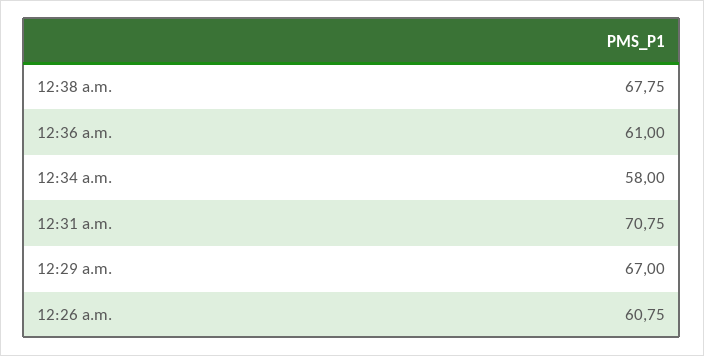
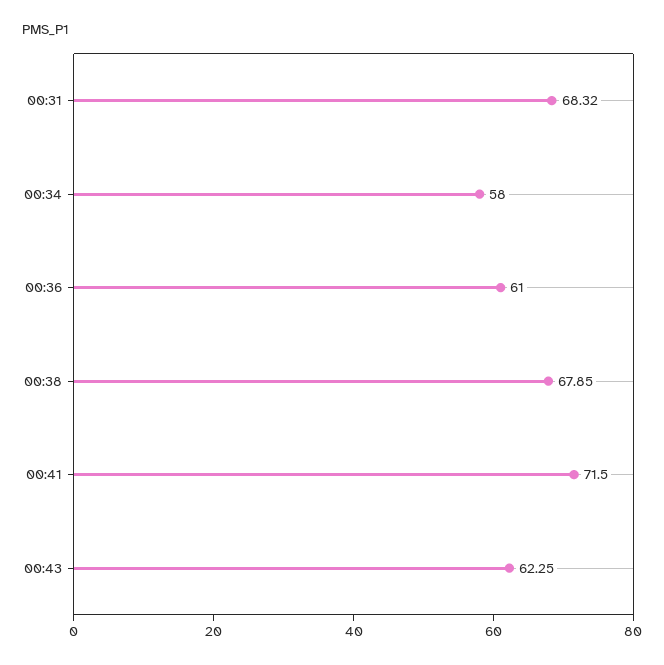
12:38 a.m.: 67.75 -> 67.85
12:31 a.m.: 70.75 -> 68.32
12:29 a.m.: 67 -> none
12:26 a.m.: 60.75 -> none
00:41: none -> 71.5
00:43: none -> 62.25

